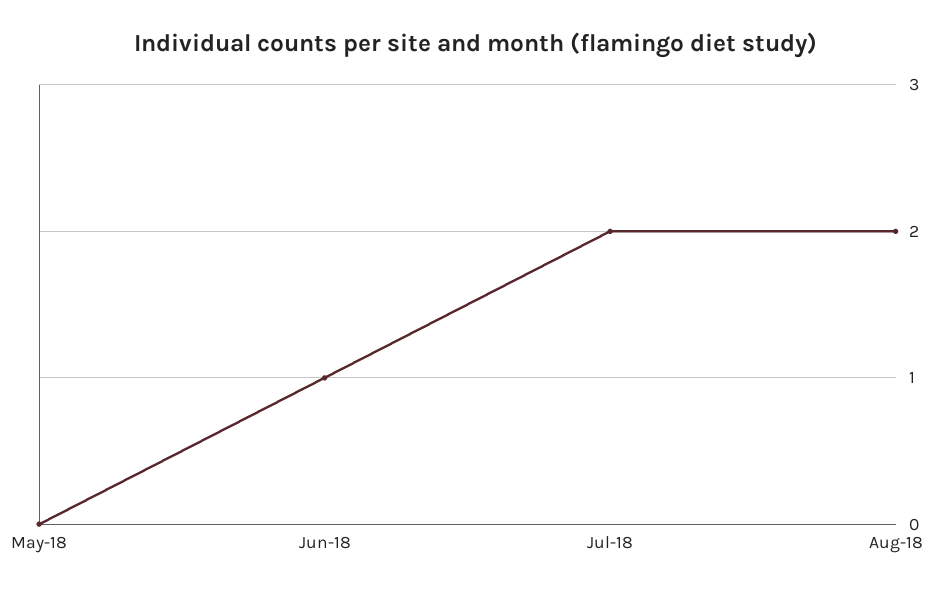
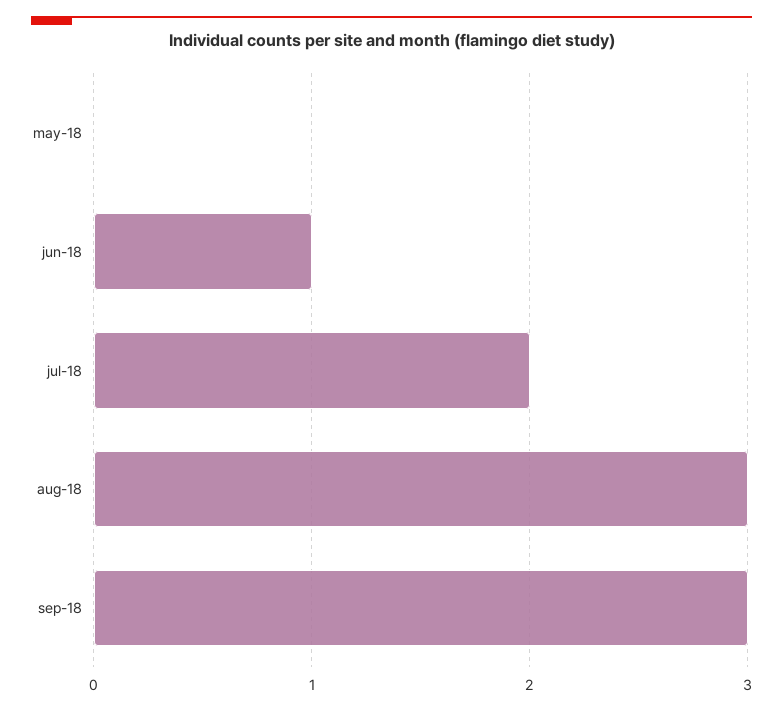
Aug-18: 2 -> 3
sep-18: none -> 3

